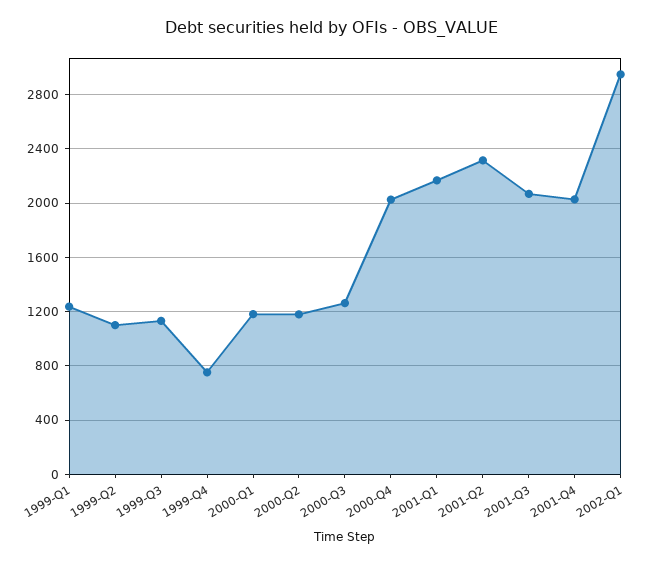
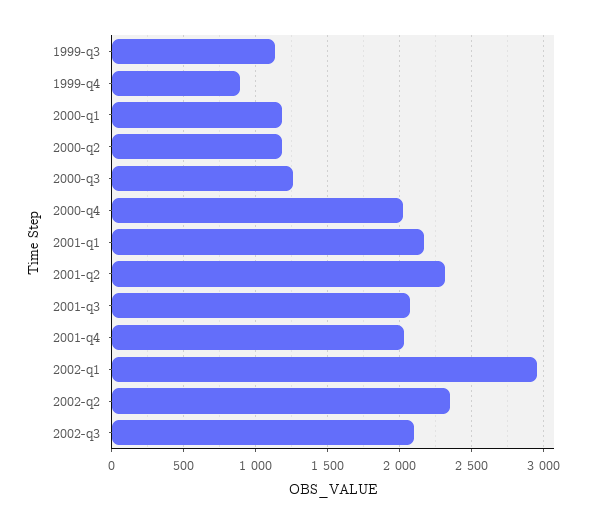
1999-Q1: 1250 -> none
1999-Q2: 1100 -> none
1999-Q4: 750 -> 900
2002-q2: none -> 2350
2002-q3: none -> 2100

